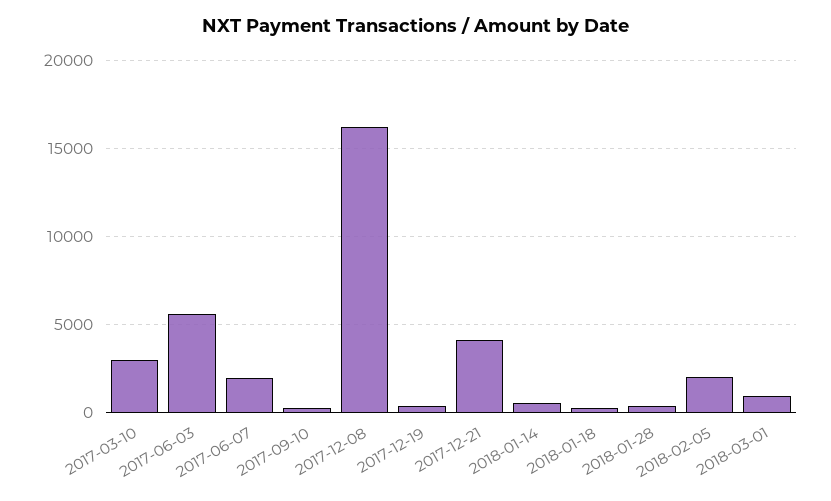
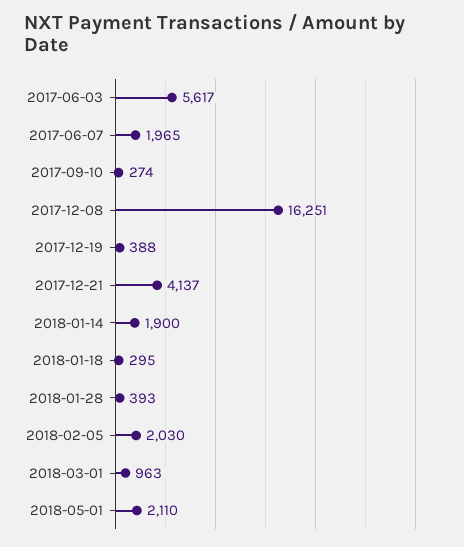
2017-03-10: 3000 -> none
2018-01-14: 500 -> 1900
2018-05-01: none -> 2110

